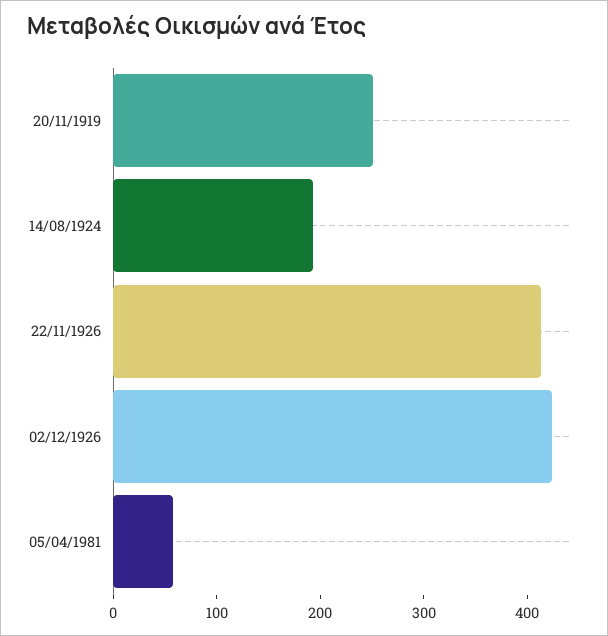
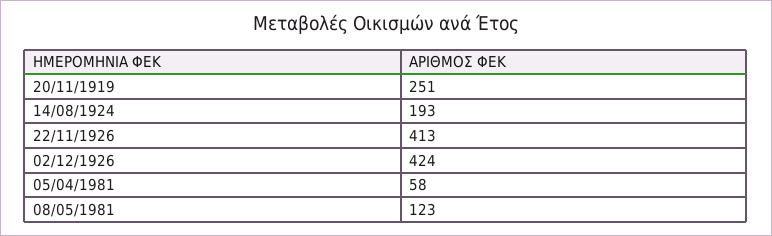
08/05/1981: none -> 123

